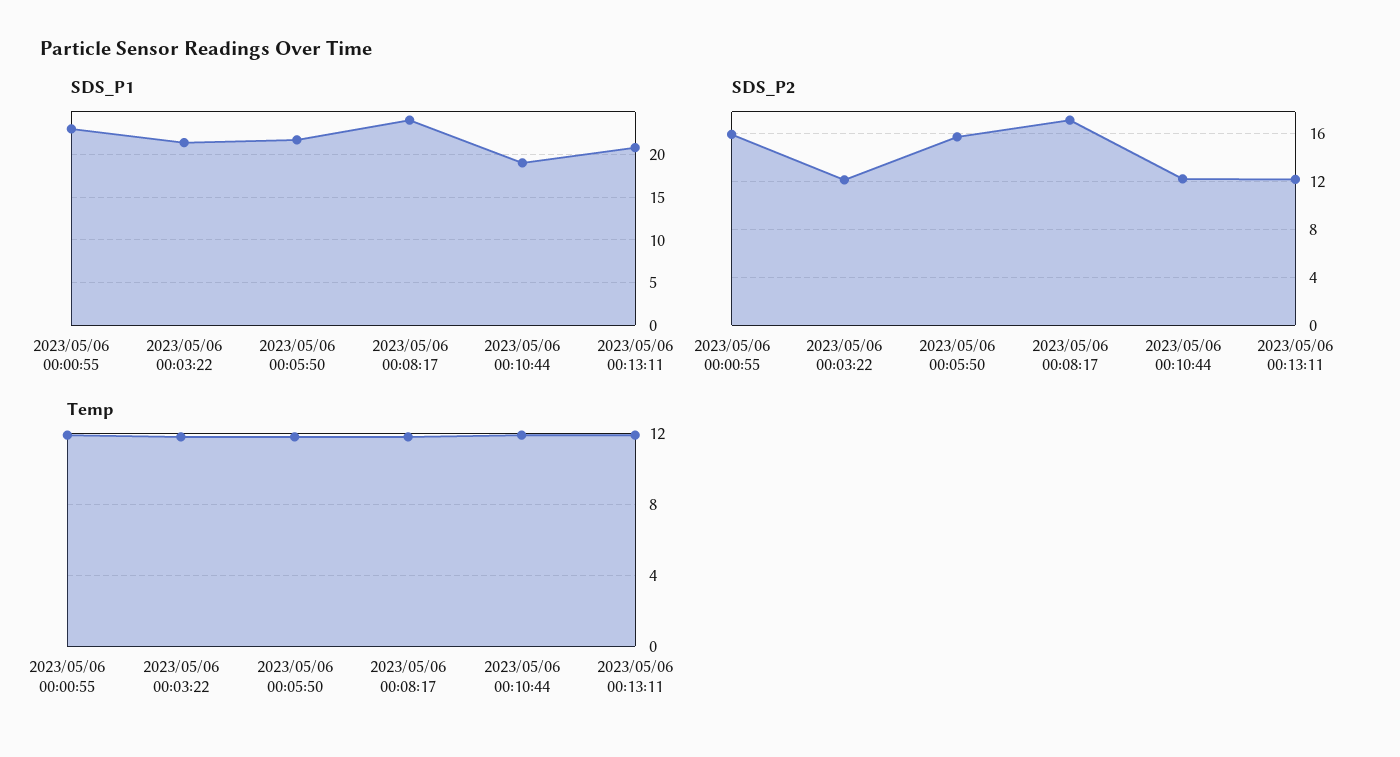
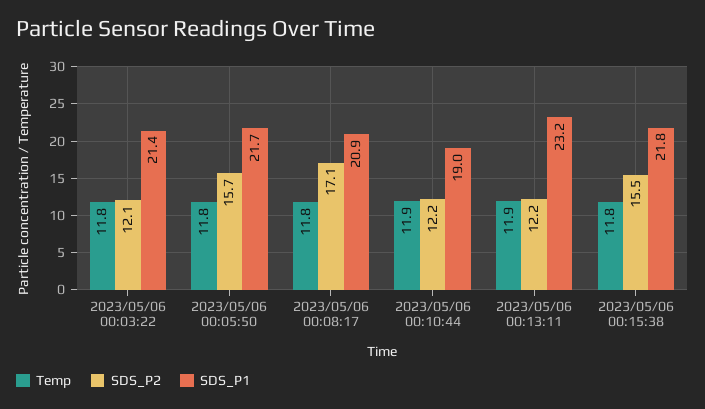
SDS_P1, 2023/05/06 00:00:55: 23 -> none
SDS_P1, 2023/05/06 00:08:17: 24 -> 20.9
SDS_P1, 2023/05/06 00:13:11: 21 -> 23.2
SDS_P2, 2023/05/06 00:00:55: 16 -> none
Temp, 2023/05/06 00:00:55: 12 -> none
Temp, 2023/05/06 00:15:38: none -> 11.8
SDS_P2, 2023/05/06 00:15:38: none -> 15.5
SDS_P1, 2023/05/06 00:15:38: none -> 21.8

